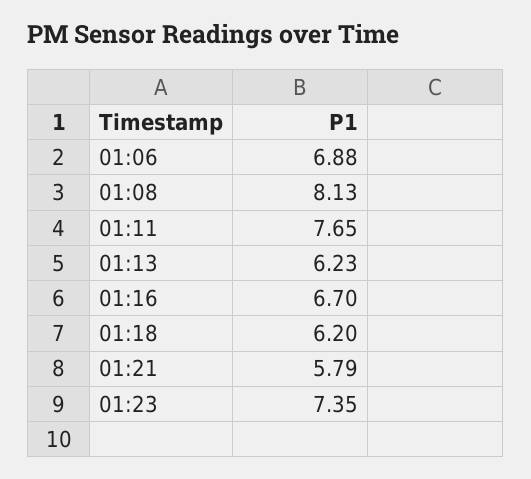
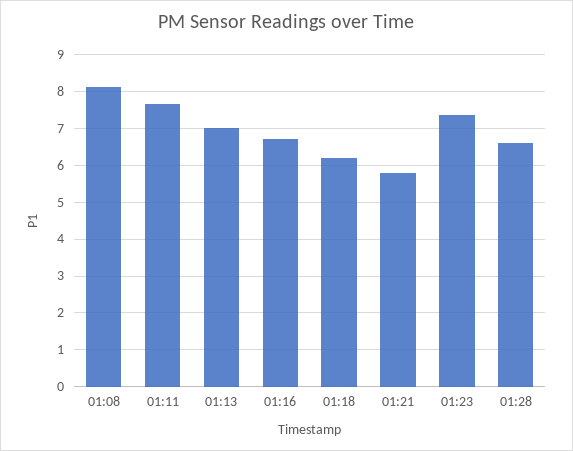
01:06: 6.88 -> none
01:13: 6.23 -> 7
01:28: none -> 6.6

